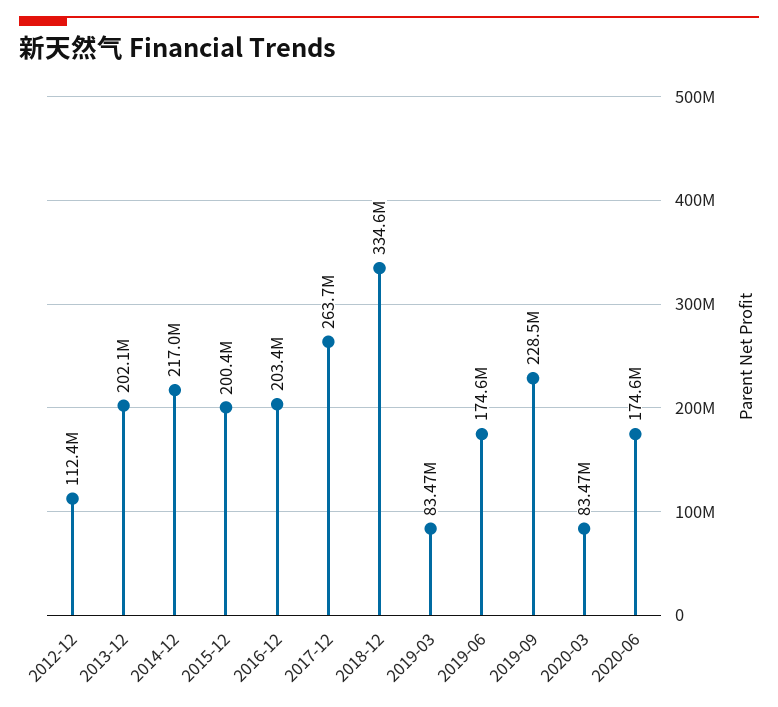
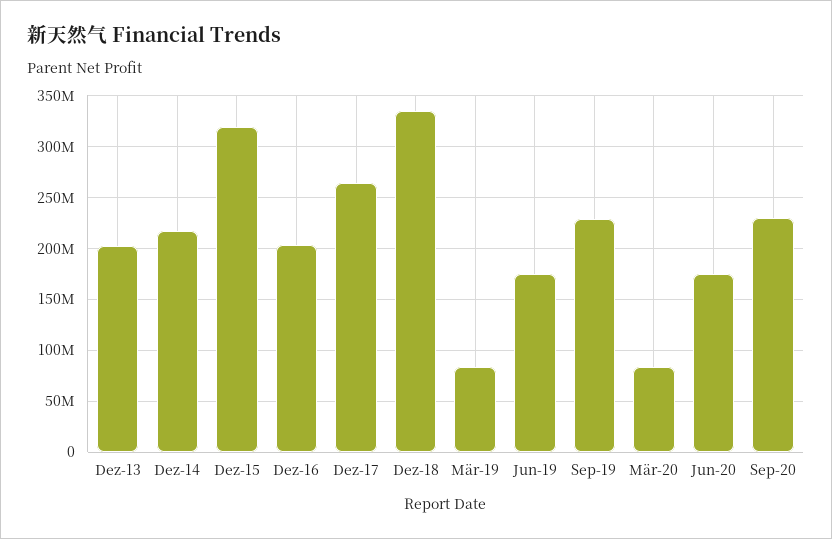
2012-12: 112400000 -> none
2015-12: 200400000 -> 320000000
Sep-20: none -> 230000000

